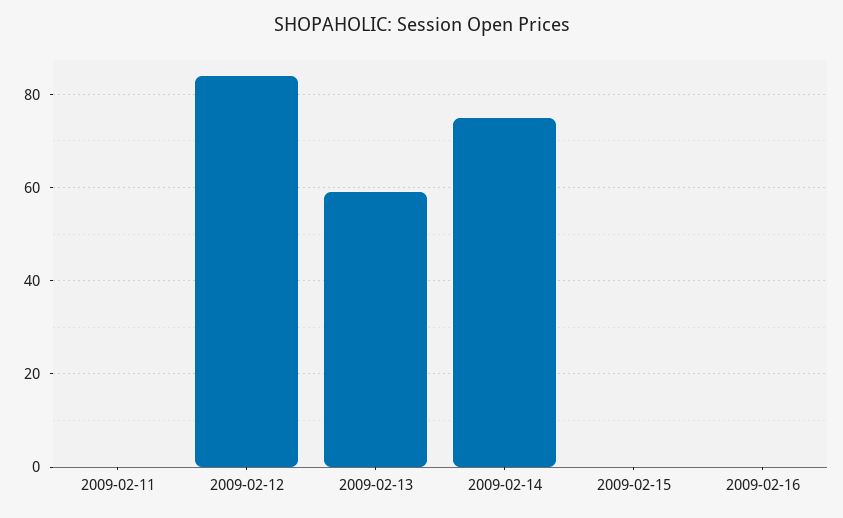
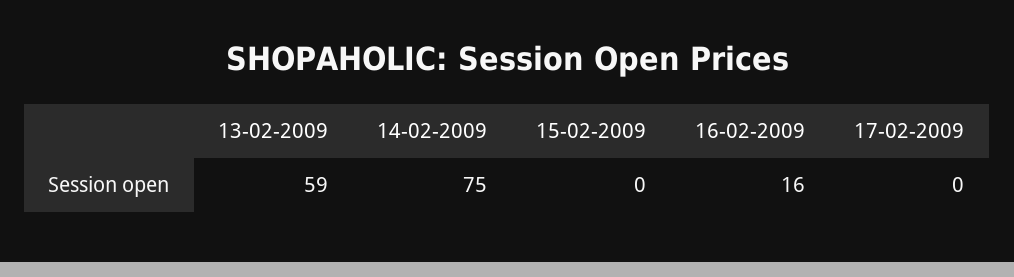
2009-02-11: 0 -> none
2009-02-12: 85 -> none
2009-02-16: 0 -> 16
17-02-2009: none -> 0

